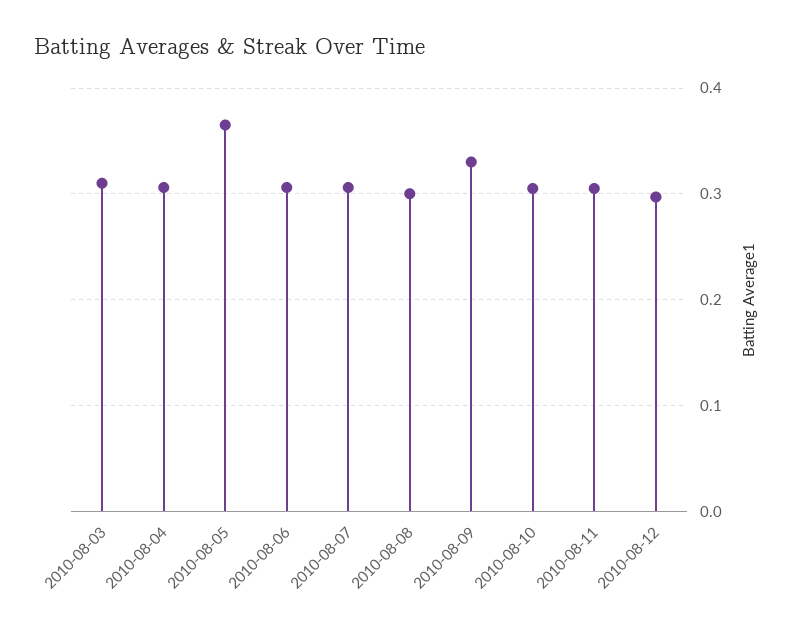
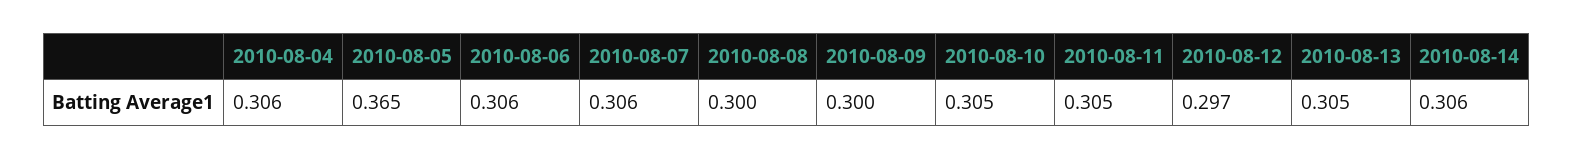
2010-08-03: 0.31 -> none
2010-08-09: 0.33 -> 0.3
2010-08-13: none -> 0.305
2010-08-14: none -> 0.306

